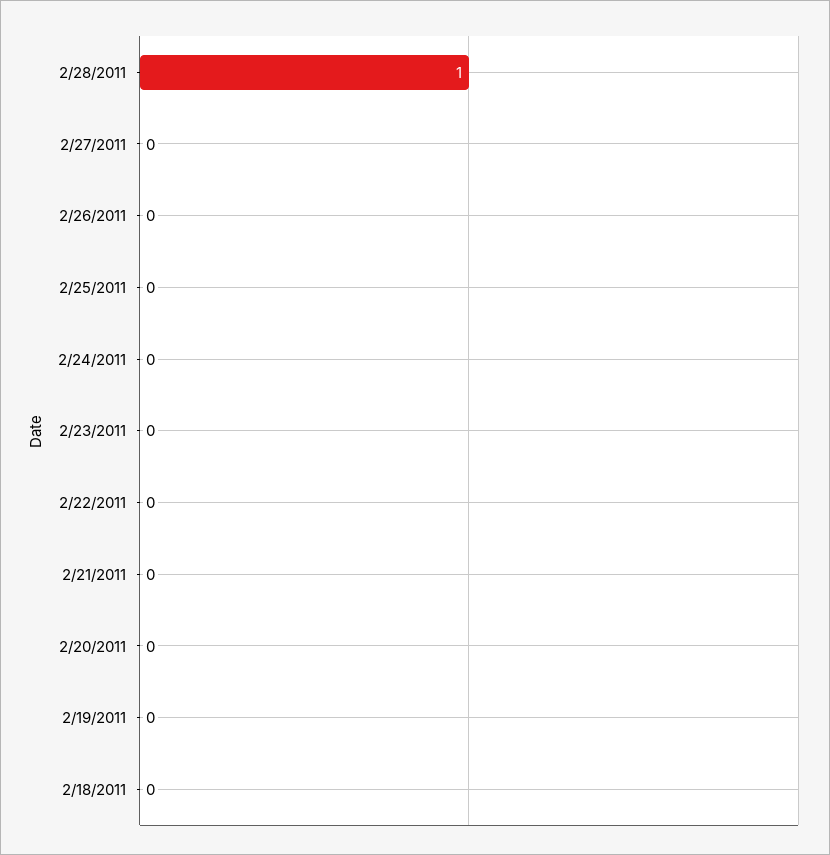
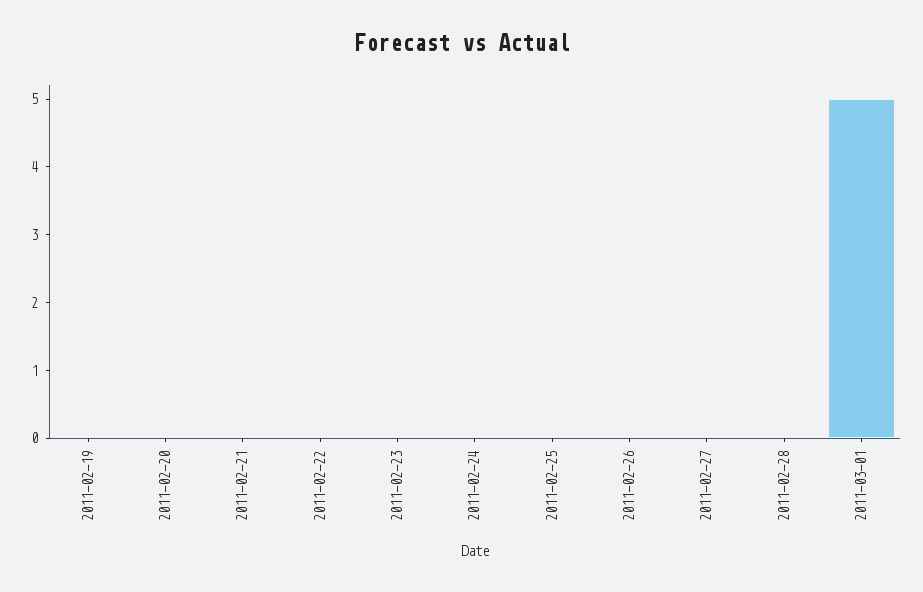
2/28/2011: 1 -> 0
2/18/2011: 0 -> none
2011-03-01: none -> 5

